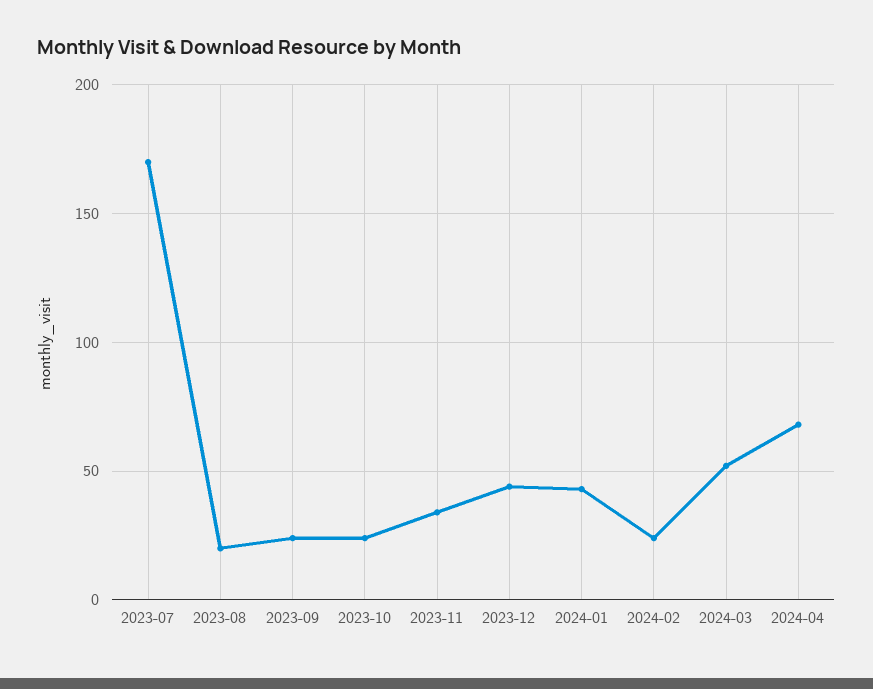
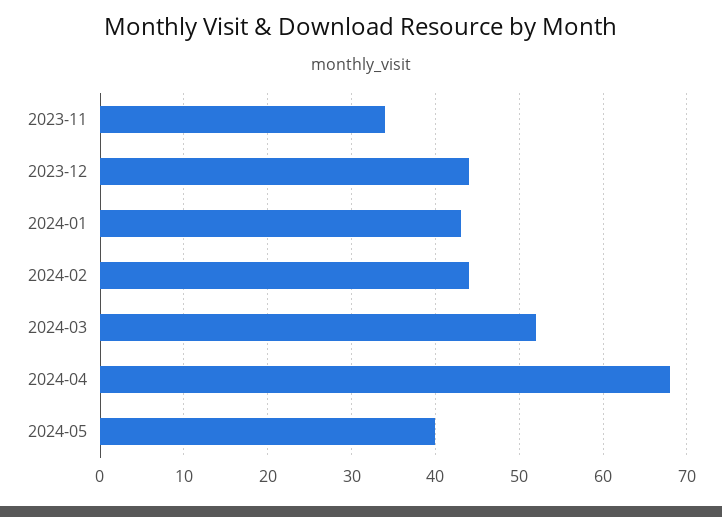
2023-07: 170 -> none
2023-08: 20 -> none
2023-09: 25 -> none
2023-10: 25 -> none
2024-02: 25 -> 44
2024-05: none -> 40

